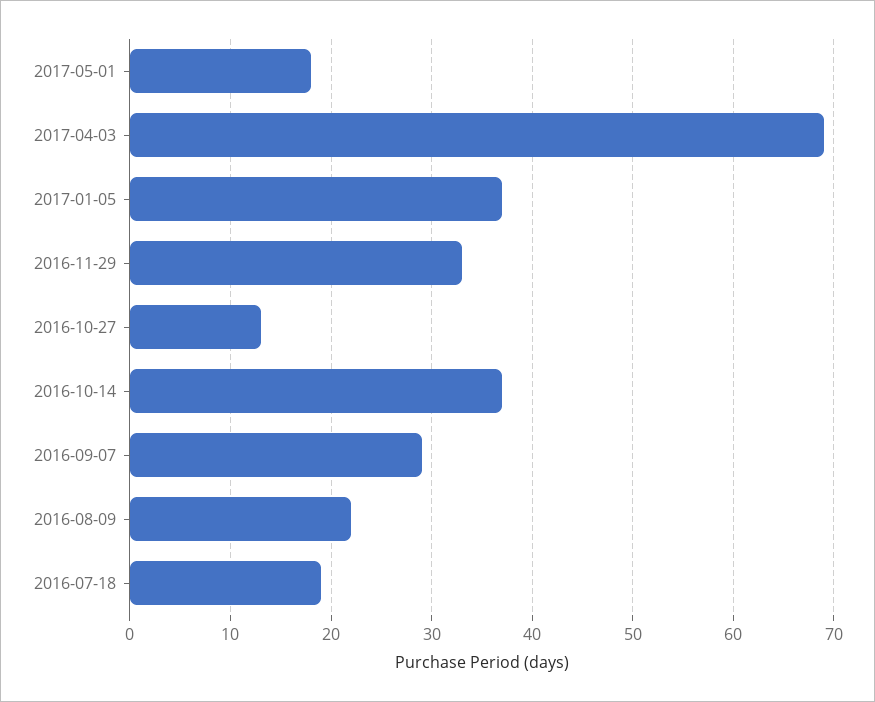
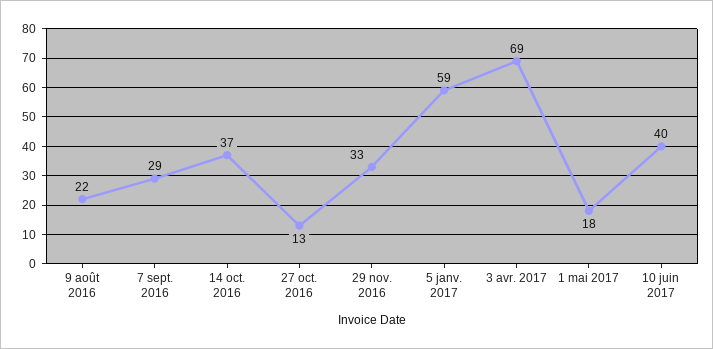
2017-01-05: 37 -> 59
2016-07-18: 19 -> none
10 juin 2017: none -> 40

